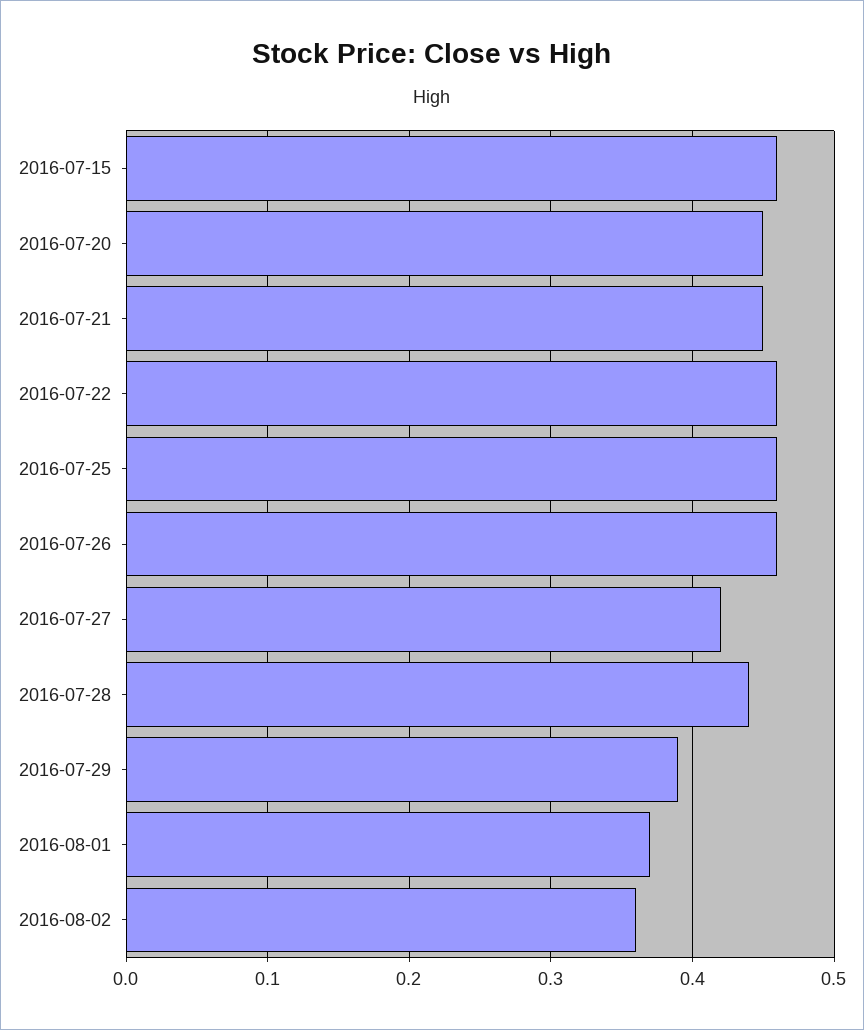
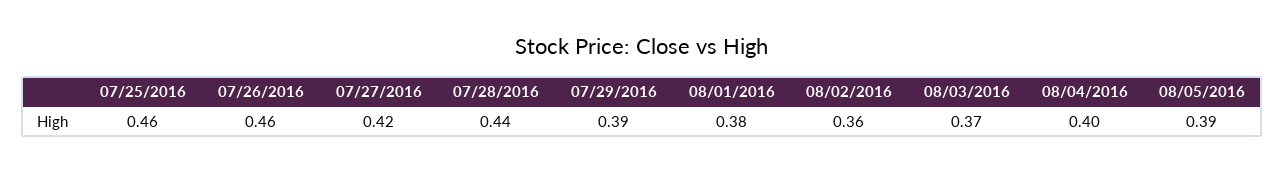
2016-07-15: 0.46 -> none
2016-07-20: 0.45 -> none
2016-07-21: 0.45 -> none
2016-07-22: 0.46 -> none
2016-08-01: 0.37 -> 0.38
08/03/2016: none -> 0.37
08/04/2016: none -> 0.4
08/05/2016: none -> 0.39

